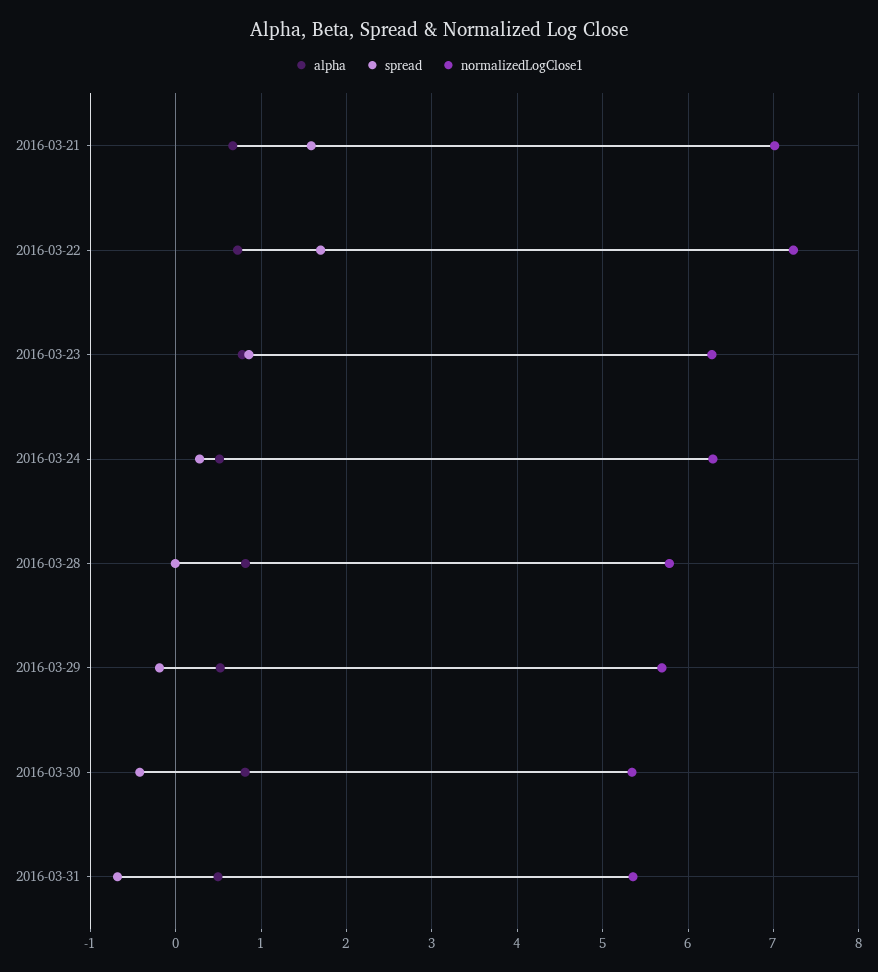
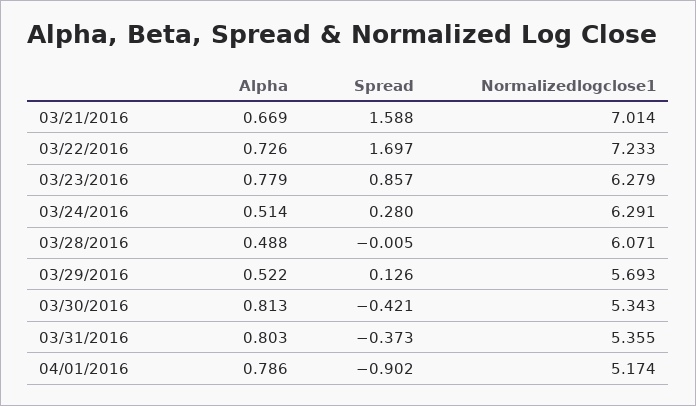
alpha, 2016-03-28: 0.8 -> 0.488
normalizedLogClose1, 2016-03-28: 5.8 -> 6.071
spread, 2016-03-29: -0.2 -> 0.126
alpha, 2016-03-31: 0.5 -> 0.803
spread, 2016-03-31: -0.7 -> -0.373
alpha, 04/01/2016: none -> 0.786
spread, 04/01/2016: none -> -0.902
normalizedLogClose1, 04/01/2016: none -> 5.174

